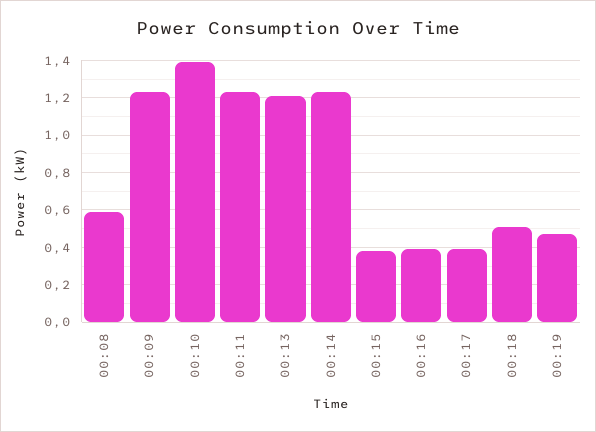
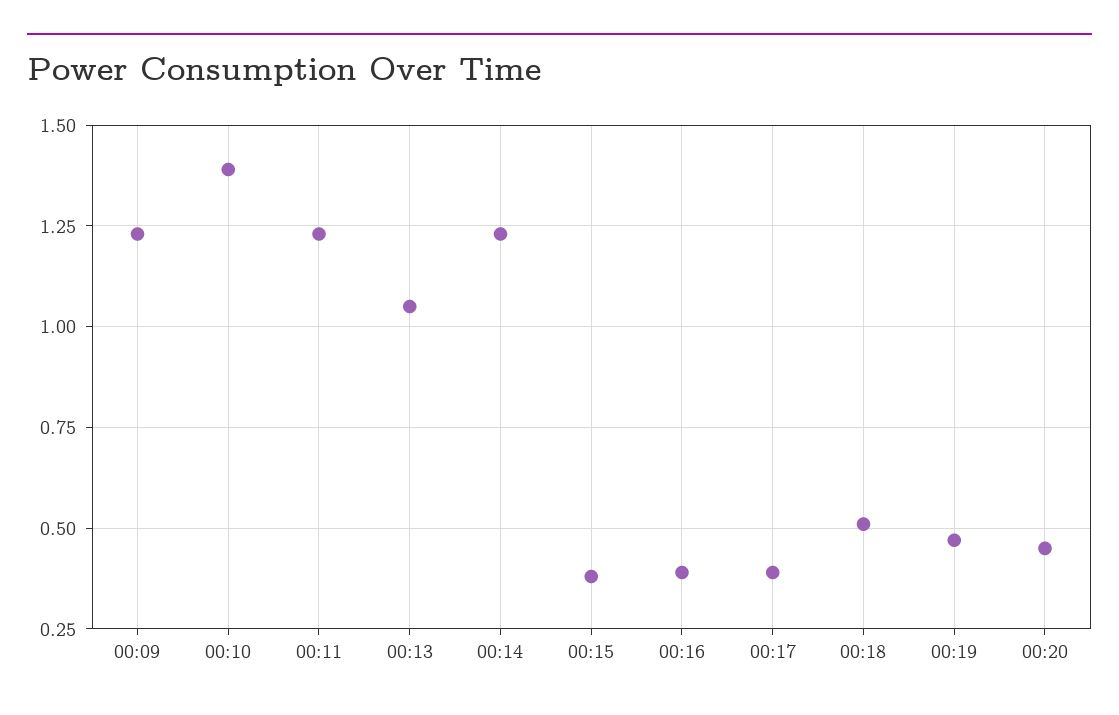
00:08: 0.6 -> none
00:13: 1.2 -> 1.05
00:20: none -> 0.45

